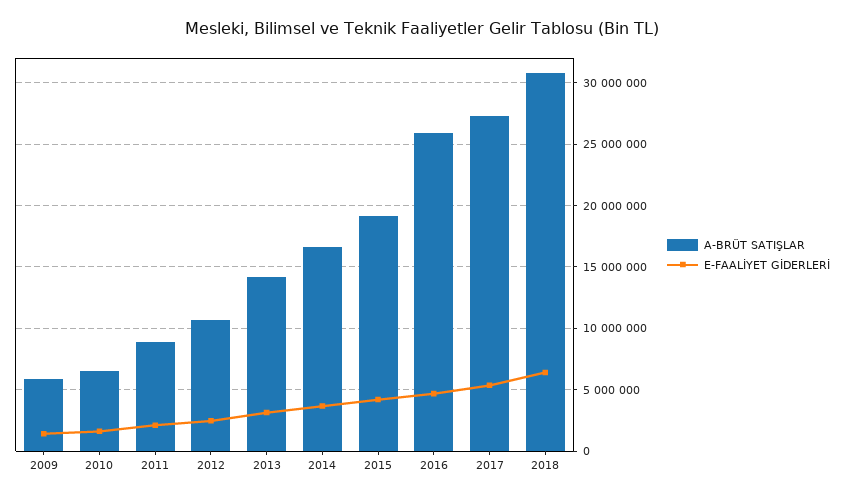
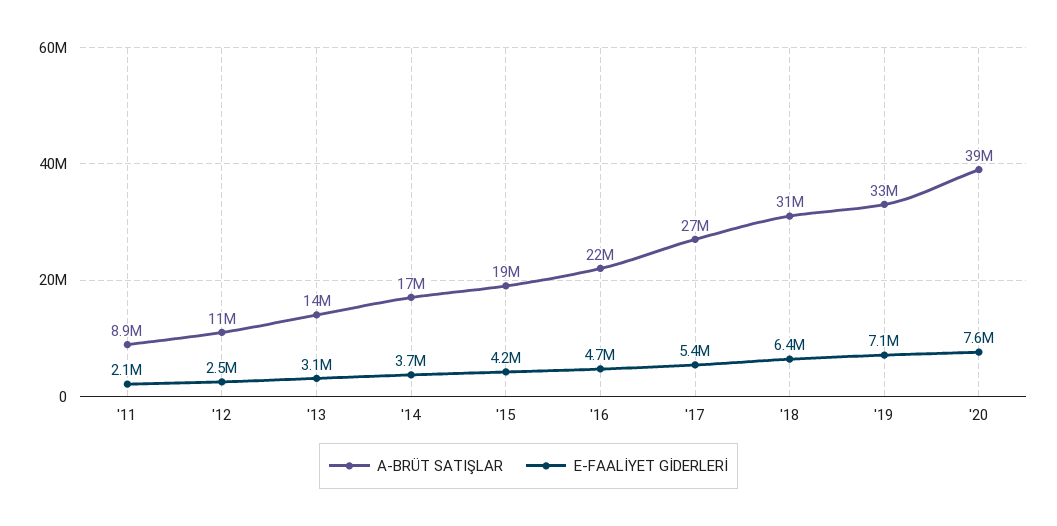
A-BRÜT SATIŞLAR, 2009: 6000000 -> none
E-FAALİYET GİDERLERİ, 2009: 1500000 -> none
A-BRÜT SATIŞLAR, 2010: 6500000 -> none
E-FAALİYET GİDERLERİ, 2010: 1500000 -> none
A-BRÜT SATIŞLAR, 2016: 26000000 -> 22000000
A-BRÜT SATIŞLAR, '19: none -> 33000000
E-FAALİYET GİDERLERİ, '19: none -> 7100000
A-BRÜT SATIŞLAR, '20: none -> 39000000
E-FAALİYET GİDERLERİ, '20: none -> 7600000

